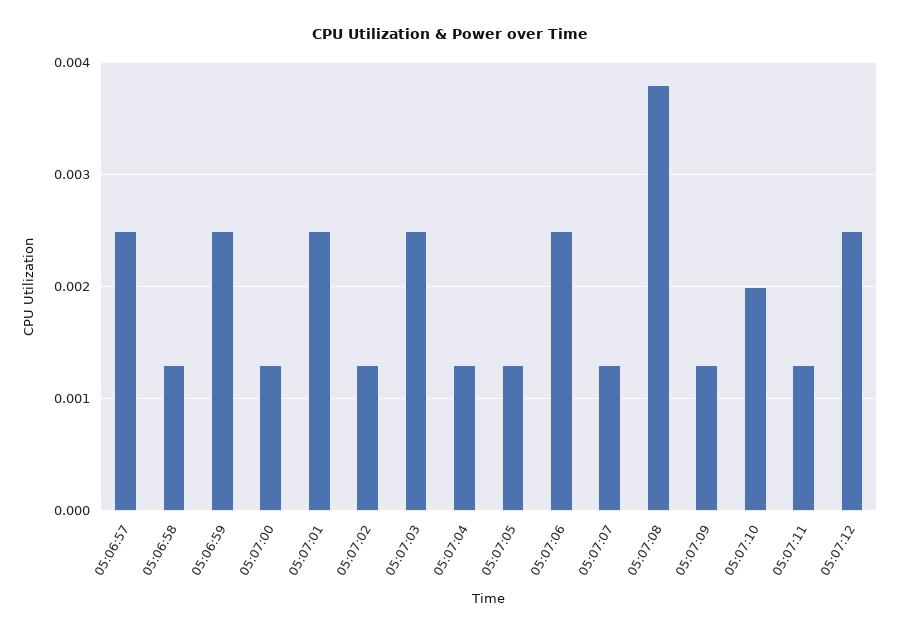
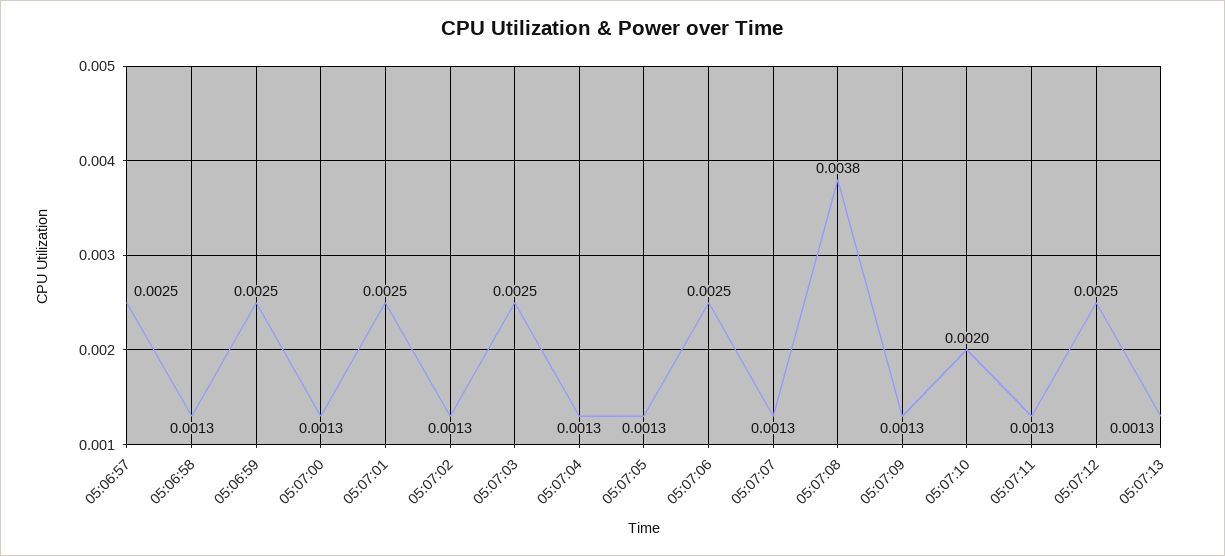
05:07:13: none -> 0.0013

